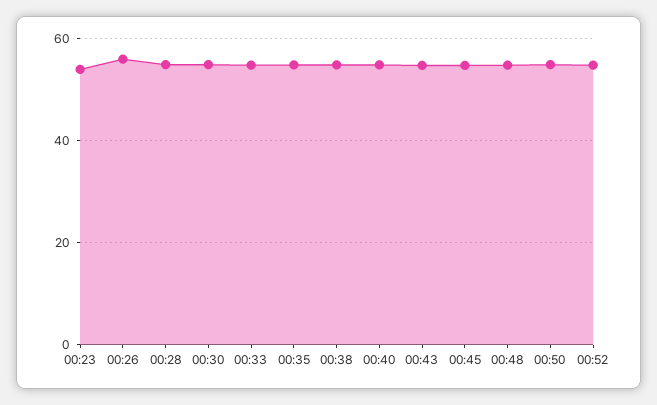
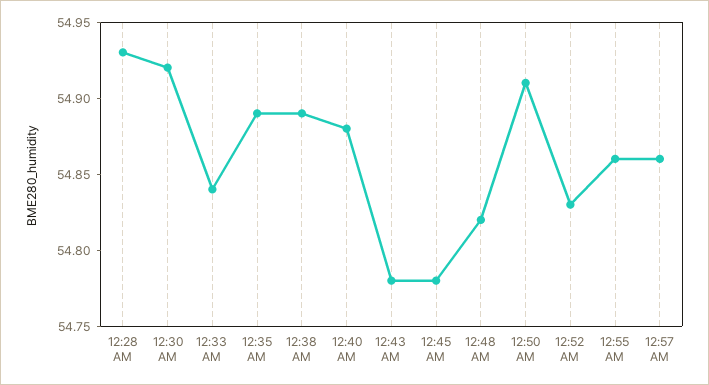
00:23: 54 -> none
00:26: 56 -> none
12:55 AM: none -> 54.86
12:57 AM: none -> 54.86

